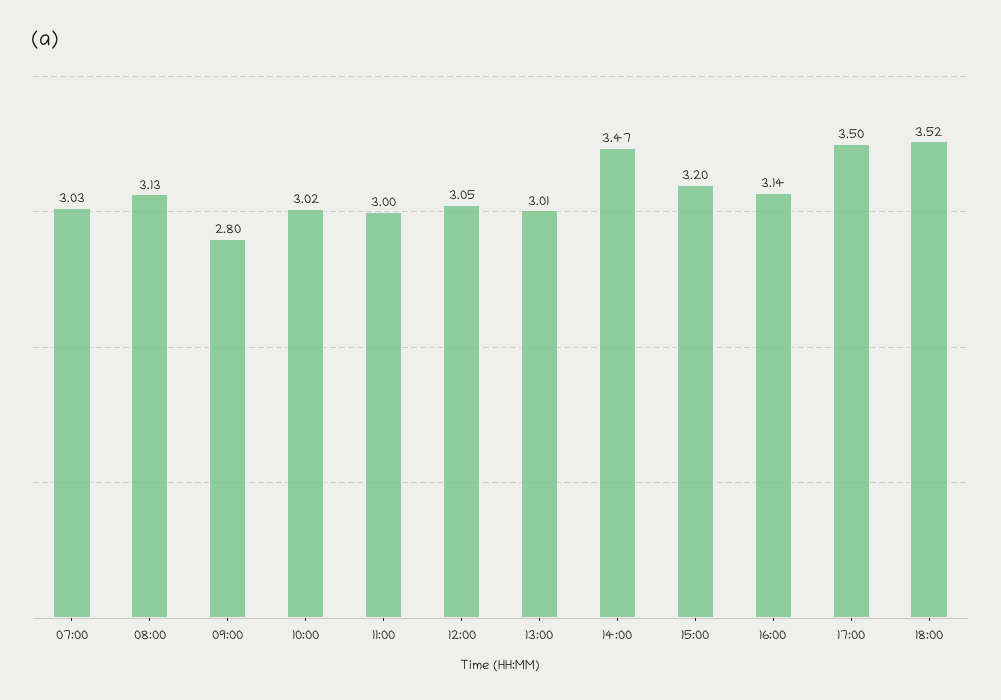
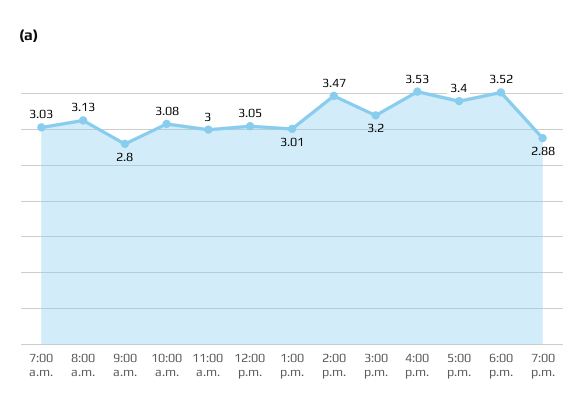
10:00: 3.02 -> 3.08
16:00: 3.14 -> 3.53
17:00: 3.5 -> 3.4
7:00 p.m.: none -> 2.88

